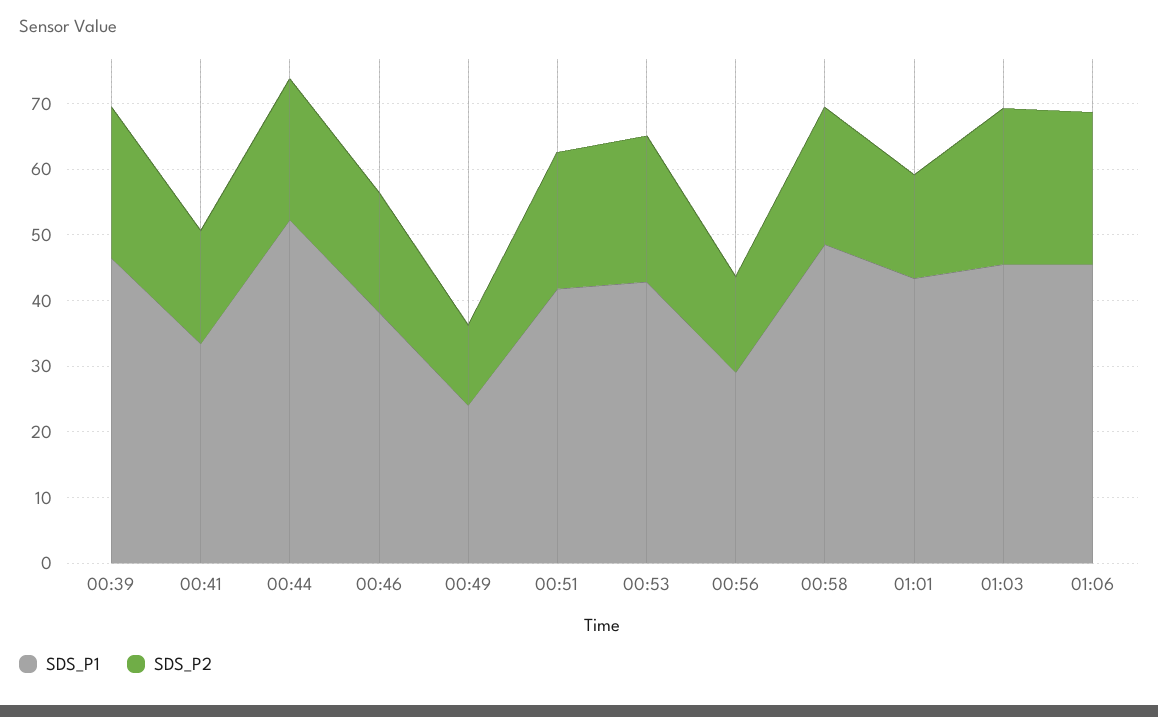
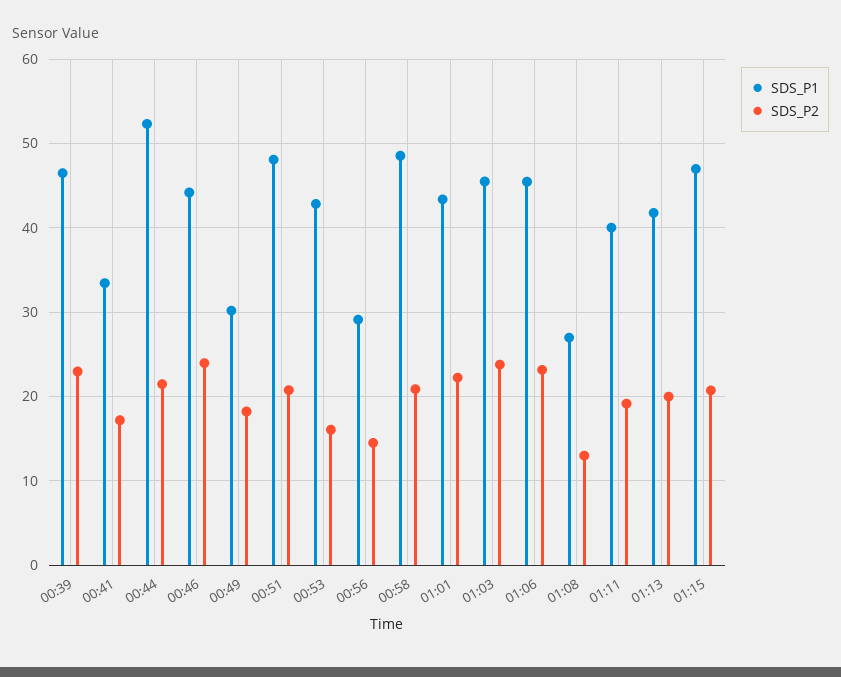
SDS_P1, 00:46: 38 -> 44
SDS_P2, 00:46: 18 -> 24
SDS_P1, 00:49: 24 -> 30
SDS_P2, 00:49: 12 -> 18
SDS_P1, 00:51: 42 -> 48
SDS_P2, 00:53: 22 -> 16
SDS_P2, 01:01: 16 -> 22
SDS_P1, 01:08: none -> 27
SDS_P2, 01:08: none -> 13
SDS_P1, 01:11: none -> 40
SDS_P2, 01:11: none -> 19
SDS_P1, 01:13: none -> 42
SDS_P2, 01:13: none -> 20
SDS_P1, 01:15: none -> 47
SDS_P2, 01:15: none -> 21

